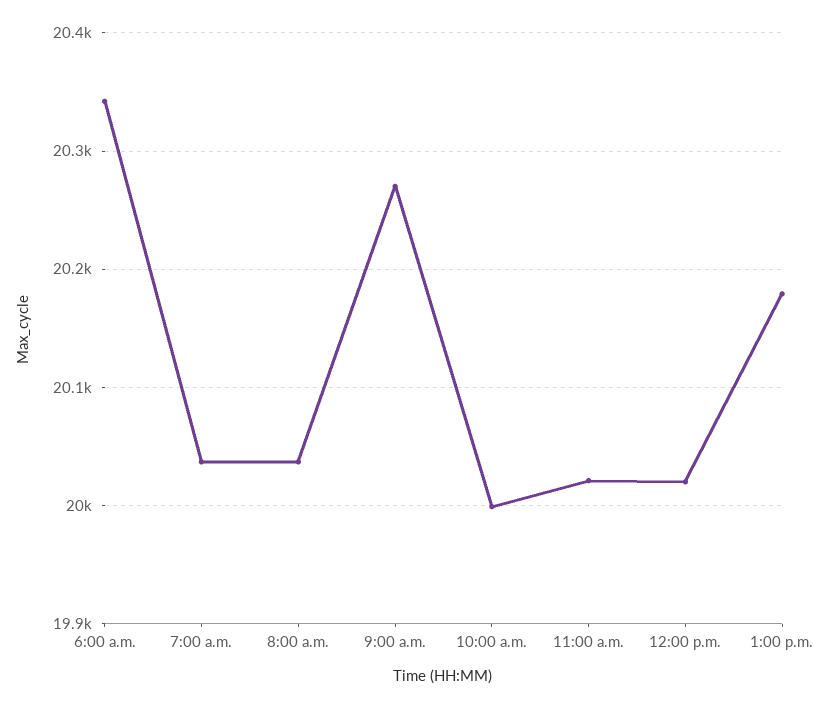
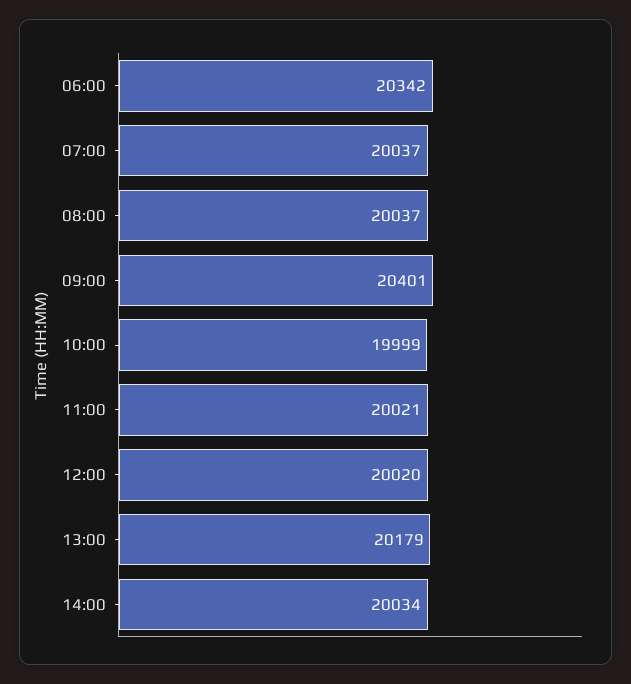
9:00 a.m.: 20270 -> 20401
14:00: none -> 20034

